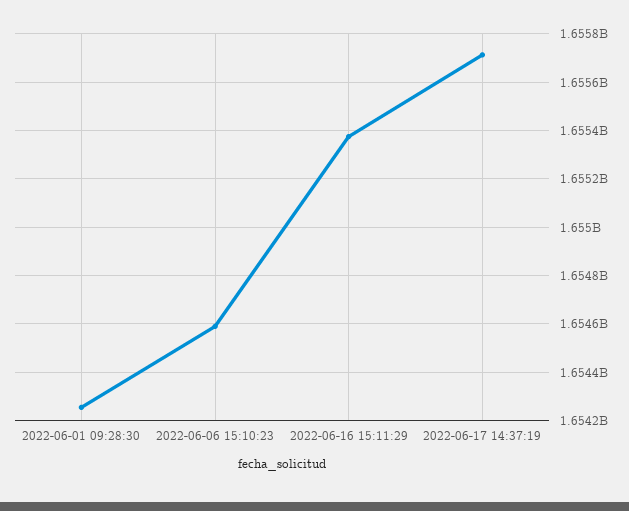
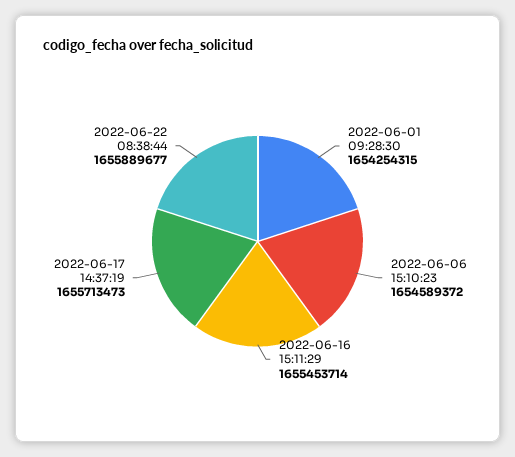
2022-06-16 15:11:29: 1655375000 -> 1655453714
2022-06-22 08:38:44: none -> 1655889677

